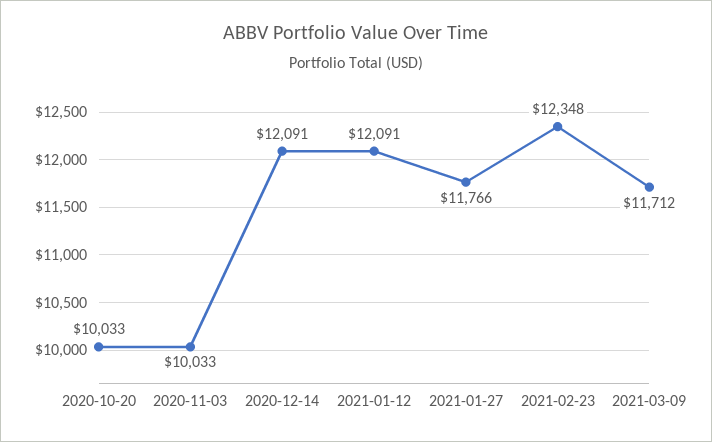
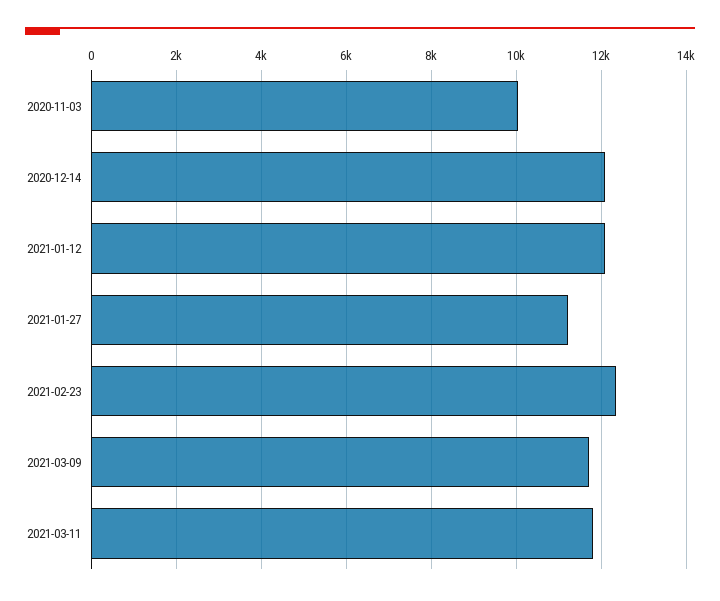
2020-10-20: 10033 -> none
2021-01-27: 11766 -> 11200
2021-03-11: none -> 11800

